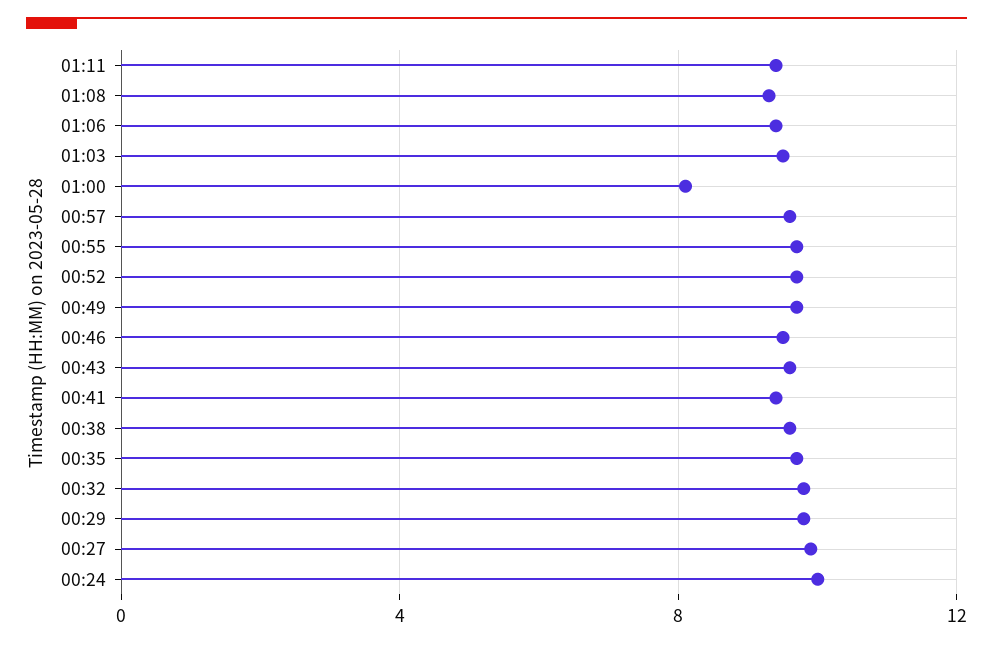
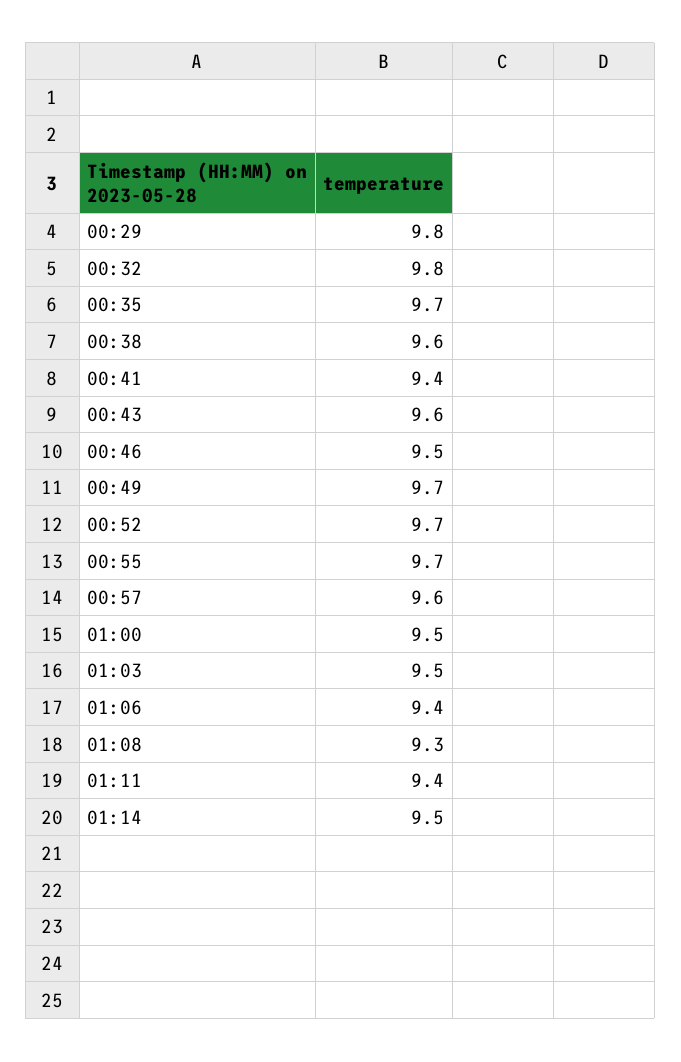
01:00: 8 -> 9.5
00:27: 10 -> none
00:24: 10 -> none
01:14: none -> 9.5

